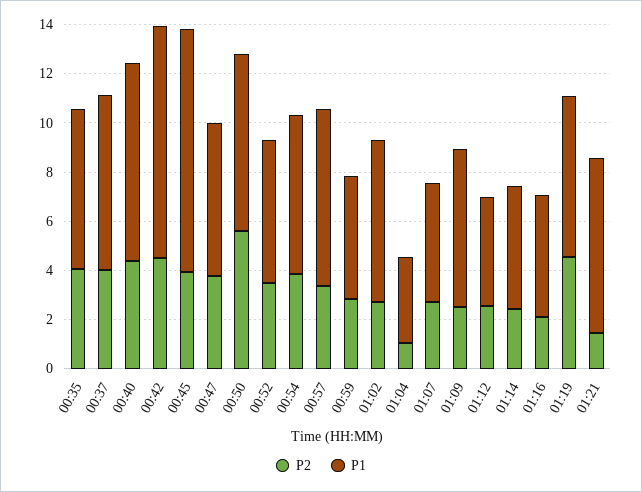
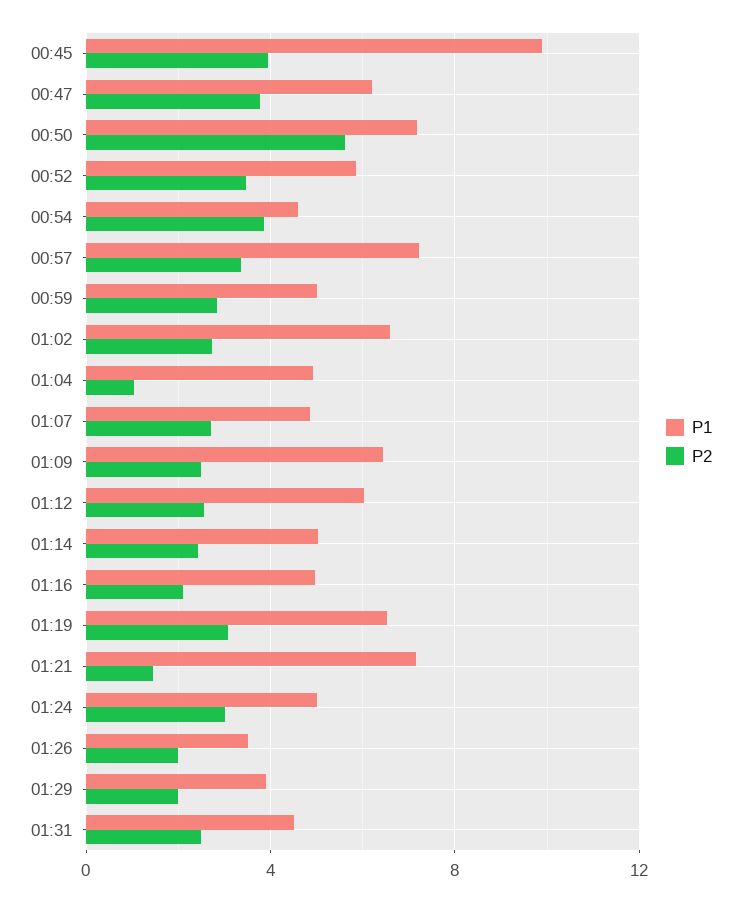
P2, 00:35: 4 -> none
P1, 00:35: 6.5 -> none
P2, 00:37: 4 -> none
P1, 00:37: 7 -> none
P2, 00:40: 4.5 -> none
P1, 00:40: 8 -> none
P2, 00:42: 4.5 -> none
P1, 00:42: 9.5 -> none
P1, 00:54: 6.5 -> 4.5
P1, 01:04: 3.5 -> 5
P1, 01:12: 4.5 -> 6
P2, 01:19: 4.5 -> 3
P1, 01:24: none -> 5
P2, 01:24: none -> 3
P1, 01:26: none -> 3.5
P2, 01:26: none -> 2
P1, 01:29: none -> 4
P2, 01:29: none -> 2
P1, 01:31: none -> 4.5
P2, 01:31: none -> 2.5

